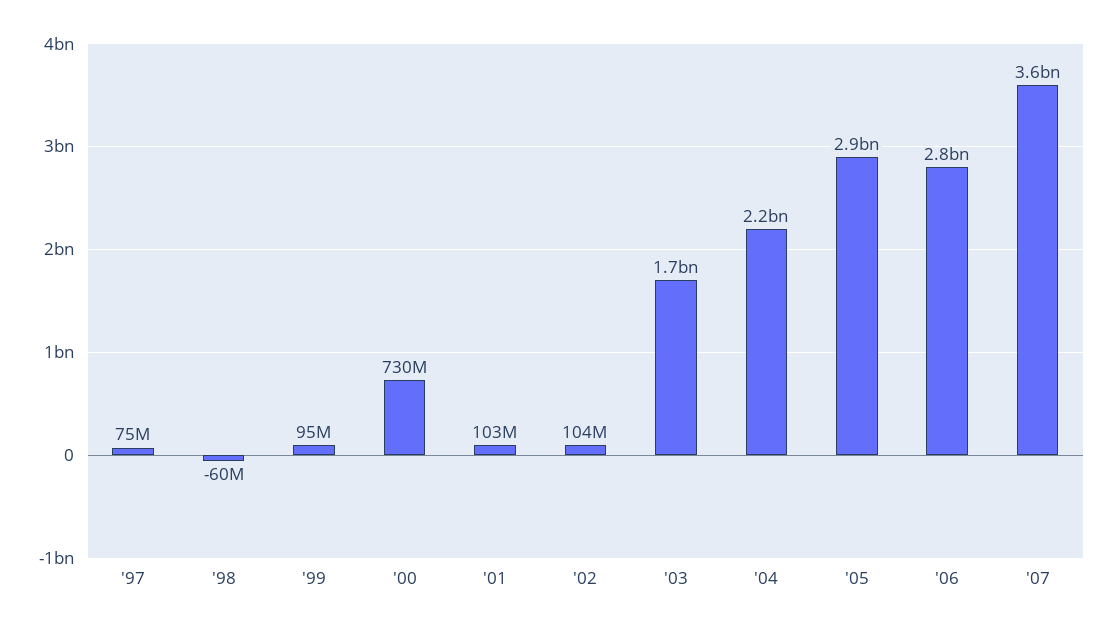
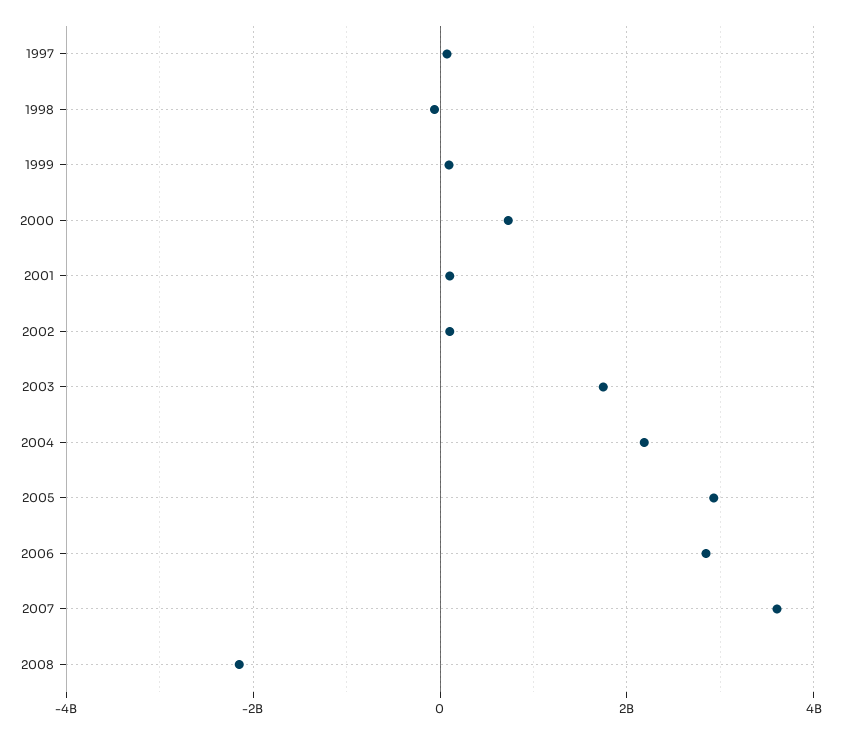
2008: none -> -2200000000

